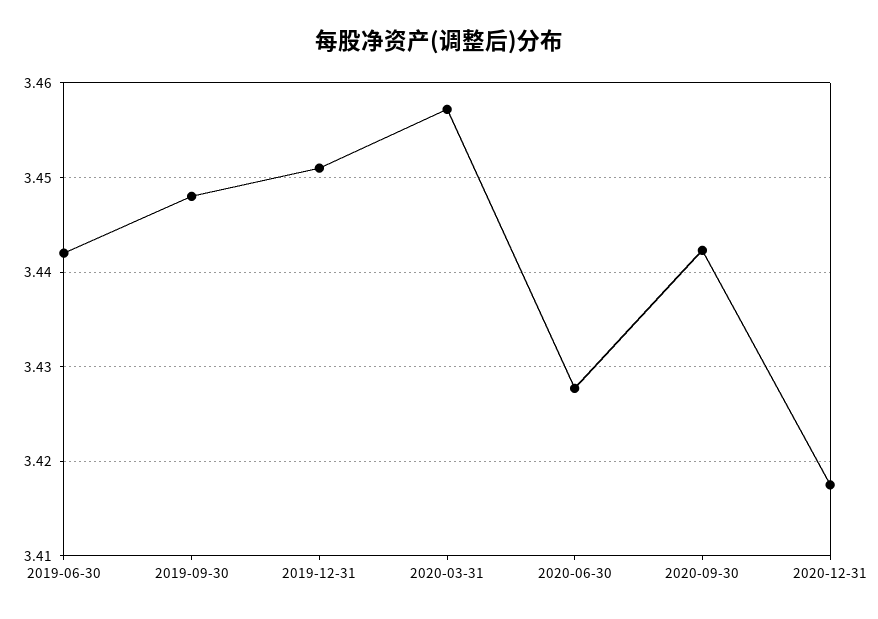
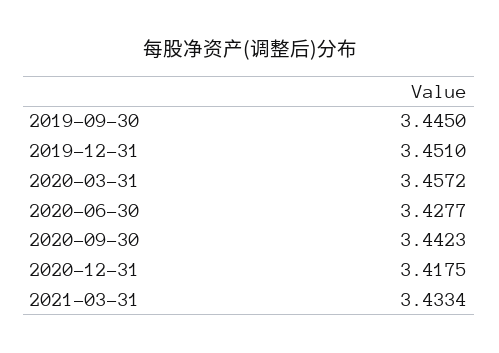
2019-06-30: 3.442 -> none
2019-09-30: 3.448 -> 3.445
2021-03-31: none -> 3.4334

